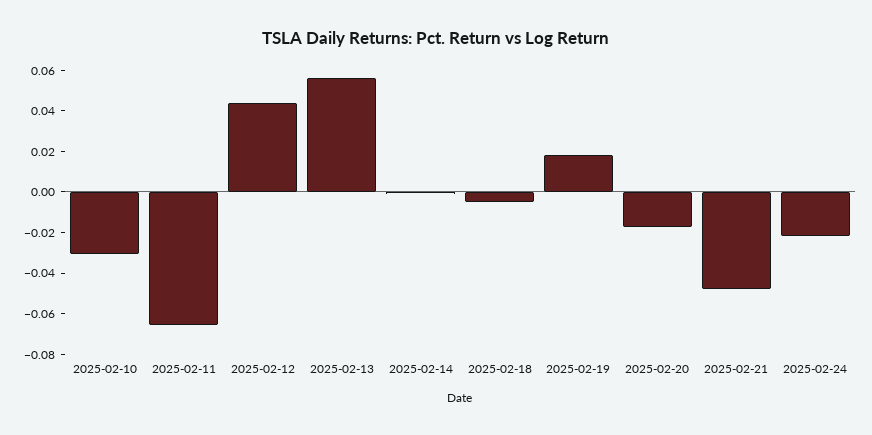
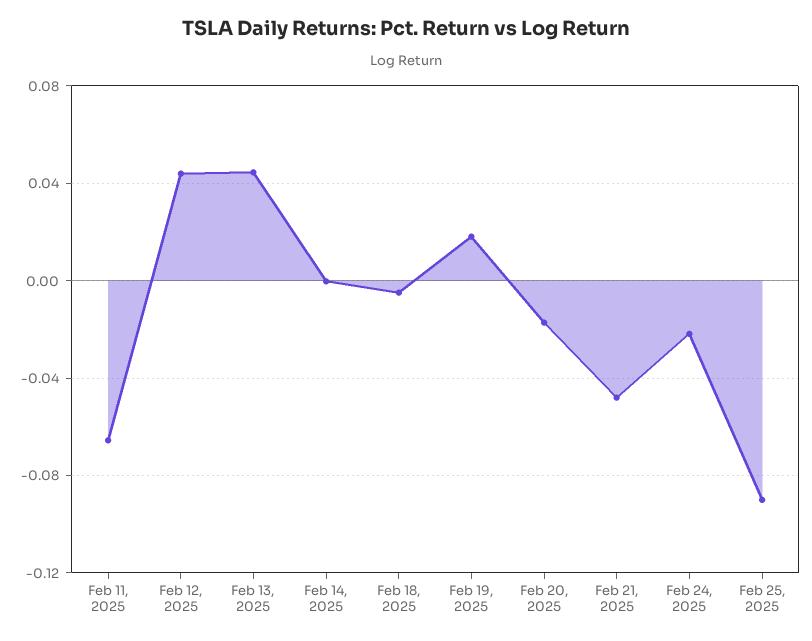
2025-02-10: -0.03 -> none
2025-02-13: 0.055 -> 0.045
Feb 25, 2025: none -> -0.09

